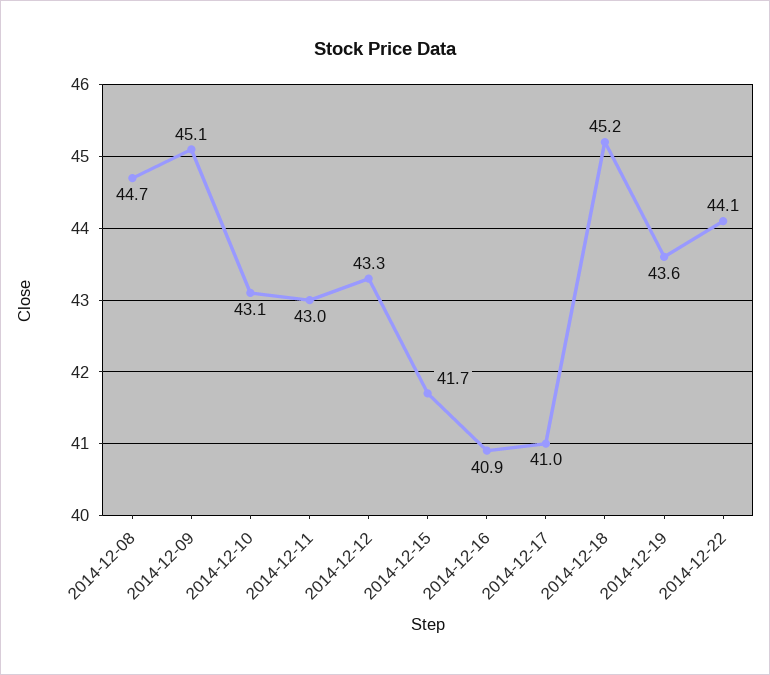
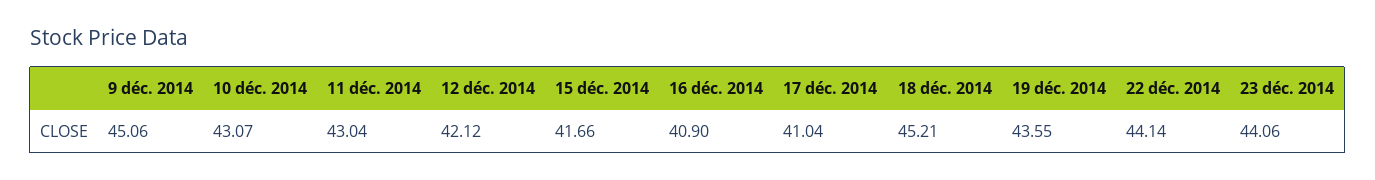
2014-12-08: 44.7 -> none
2014-12-12: 43.3 -> 42.12
23 déc. 2014: none -> 44.06

